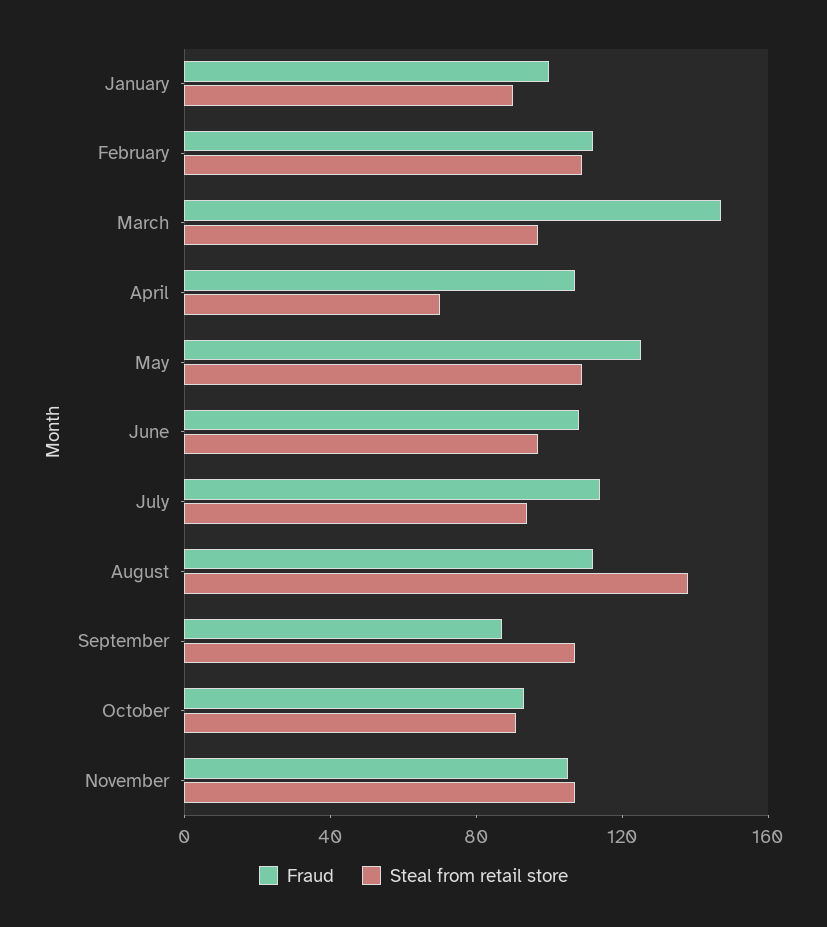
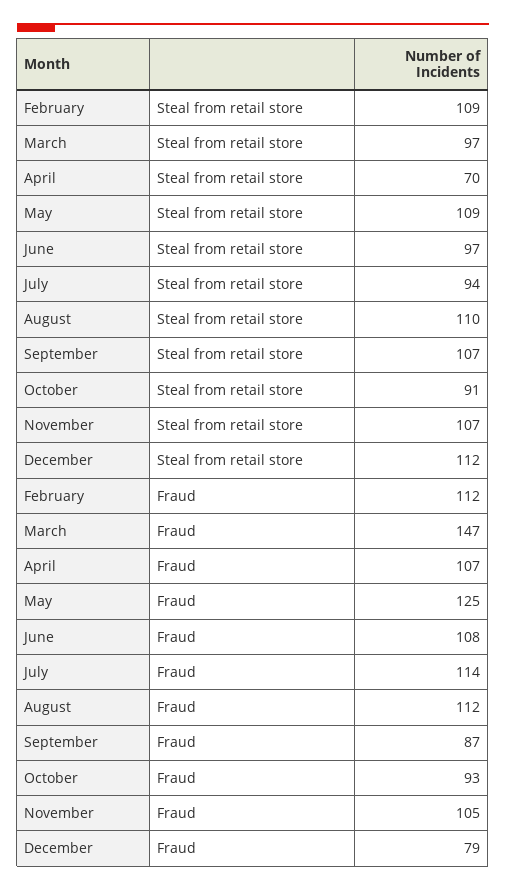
Fraud, January: 100 -> none
Steal from retail store, January: 90 -> none
Steal from retail store, August: 140 -> 110
Steal from retail store, December: none -> 112
Fraud, December: none -> 79

